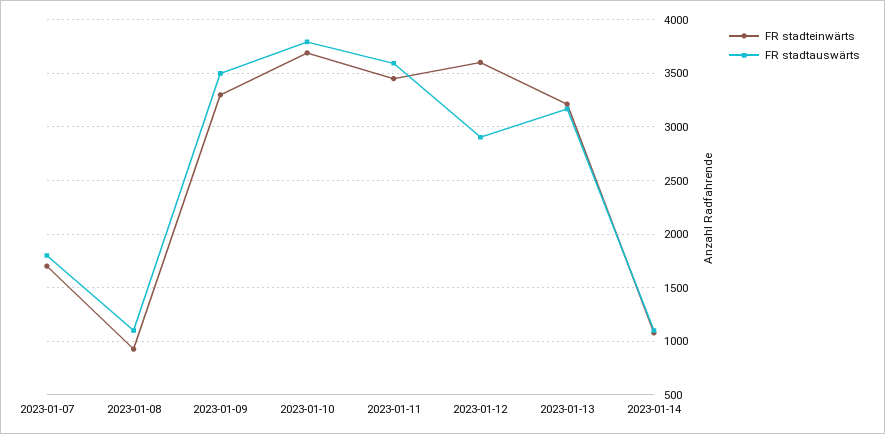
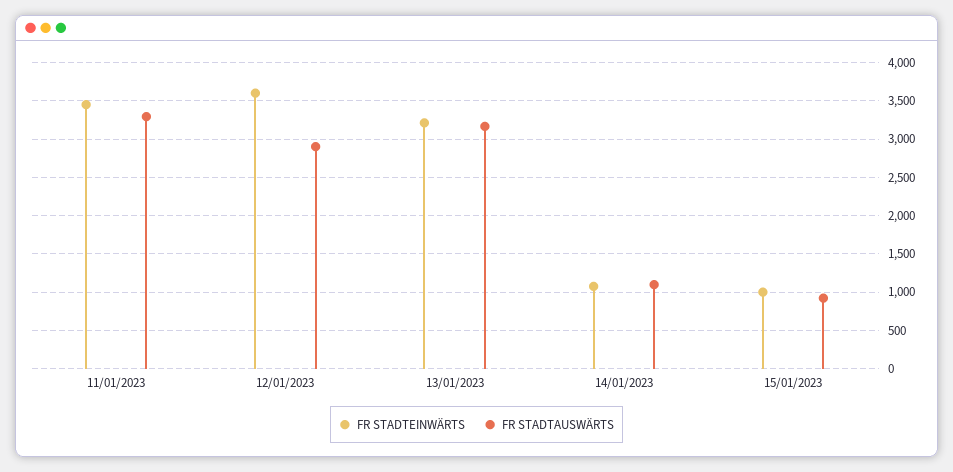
FR stadteinwärts, 2023-01-07: 1700 -> none
FR stadtauswärts, 2023-01-07: 1800 -> none
FR stadteinwärts, 2023-01-08: 900 -> none
FR stadtauswärts, 2023-01-08: 1100 -> none
FR stadteinwärts, 2023-01-09: 3300 -> none
FR stadtauswärts, 2023-01-09: 3500 -> none
FR stadteinwärts, 2023-01-10: 3700 -> none
FR stadtauswärts, 2023-01-10: 3800 -> none
FR stadtauswärts, 2023-01-11: 3600 -> 3300
FR stadteinwärts, 15/01/2023: none -> 1000
FR stadtauswärts, 15/01/2023: none -> 900

